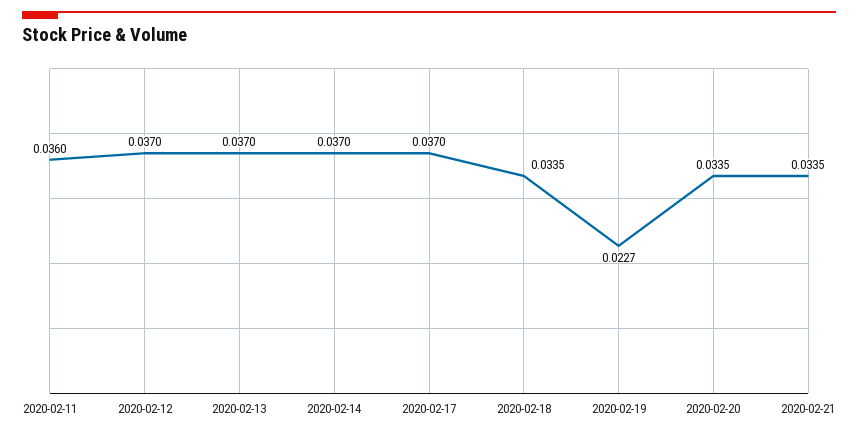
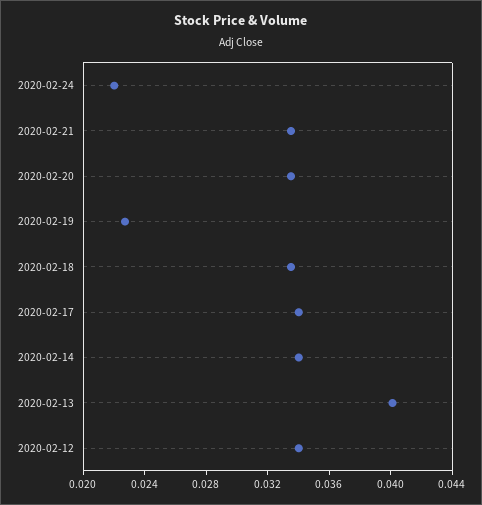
2020-02-11: 0.036 -> none
2020-02-12: 0.037 -> 0.034
2020-02-13: 0.037 -> 0.04
2020-02-14: 0.037 -> 0.034
2020-02-17: 0.037 -> 0.034
2020-02-24: none -> 0.022

